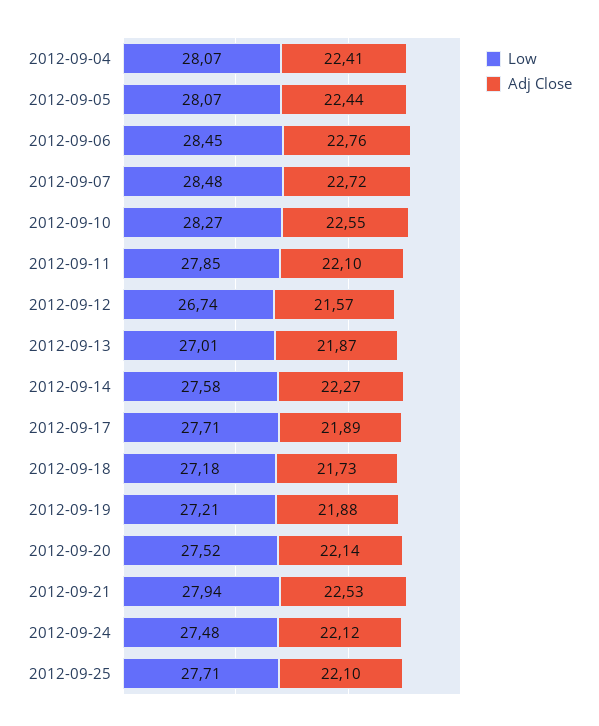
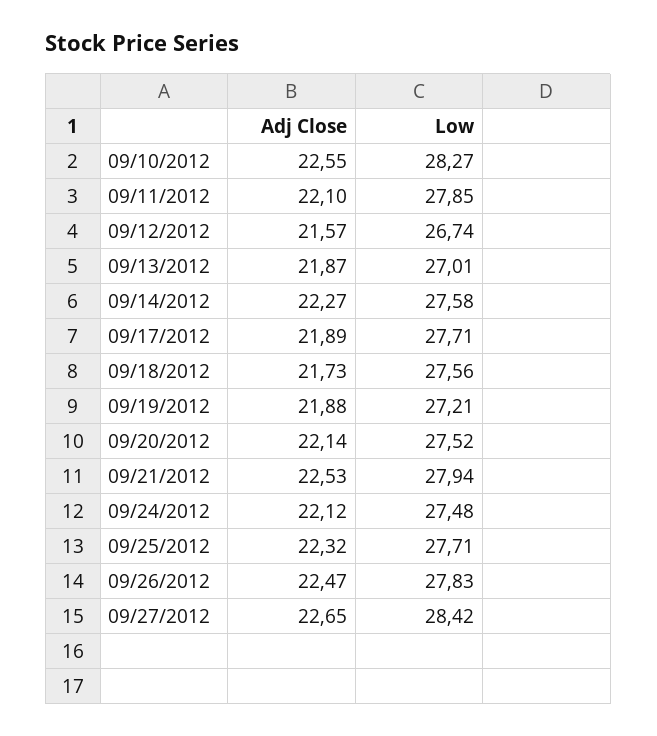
Low, 2012-09-04: 28.07 -> none
Adj Close, 2012-09-04: 22.41 -> none
Low, 2012-09-05: 28.07 -> none
Adj Close, 2012-09-05: 22.44 -> none
Low, 2012-09-06: 28.45 -> none
Adj Close, 2012-09-06: 22.76 -> none
Low, 2012-09-07: 28.48 -> none
Adj Close, 2012-09-07: 22.72 -> none
Low, 2012-09-18: 27.18 -> 27.56
Adj Close, 2012-09-25: 22.1 -> 22.32
Adj Close, 09/26/2012: none -> 22.47
Low, 09/26/2012: none -> 27.83
Adj Close, 09/27/2012: none -> 22.65
Low, 09/27/2012: none -> 28.42

